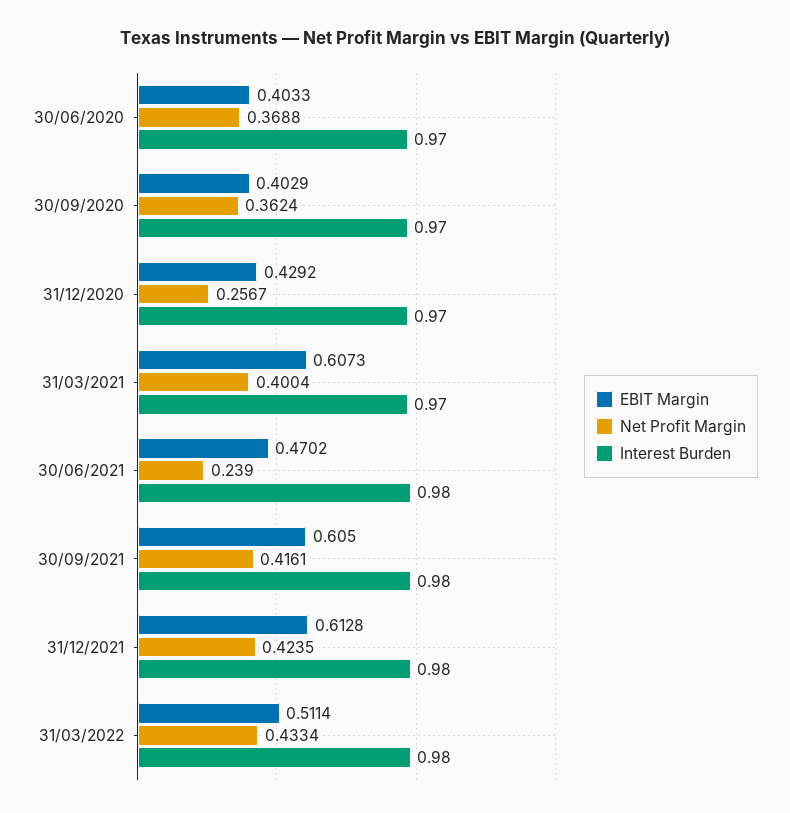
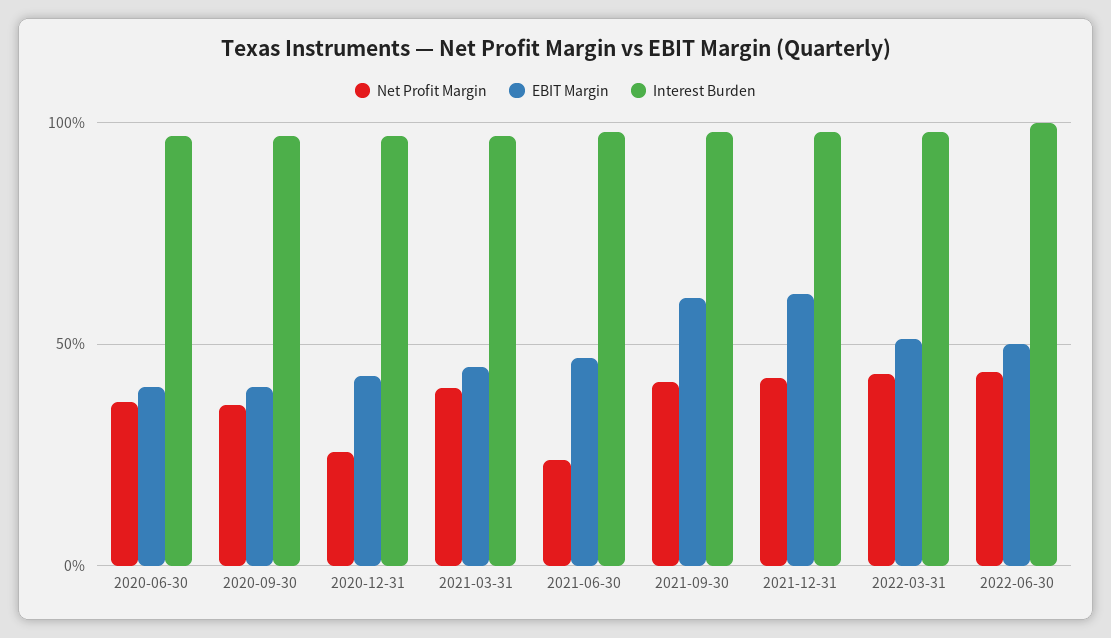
EBIT Margin, 31/03/2021: 0.6073 -> 0.45
Net Profit Margin, 2022-06-30: none -> 0.45
EBIT Margin, 2022-06-30: none -> 0.5
Interest Burden, 2022-06-30: none -> 1

